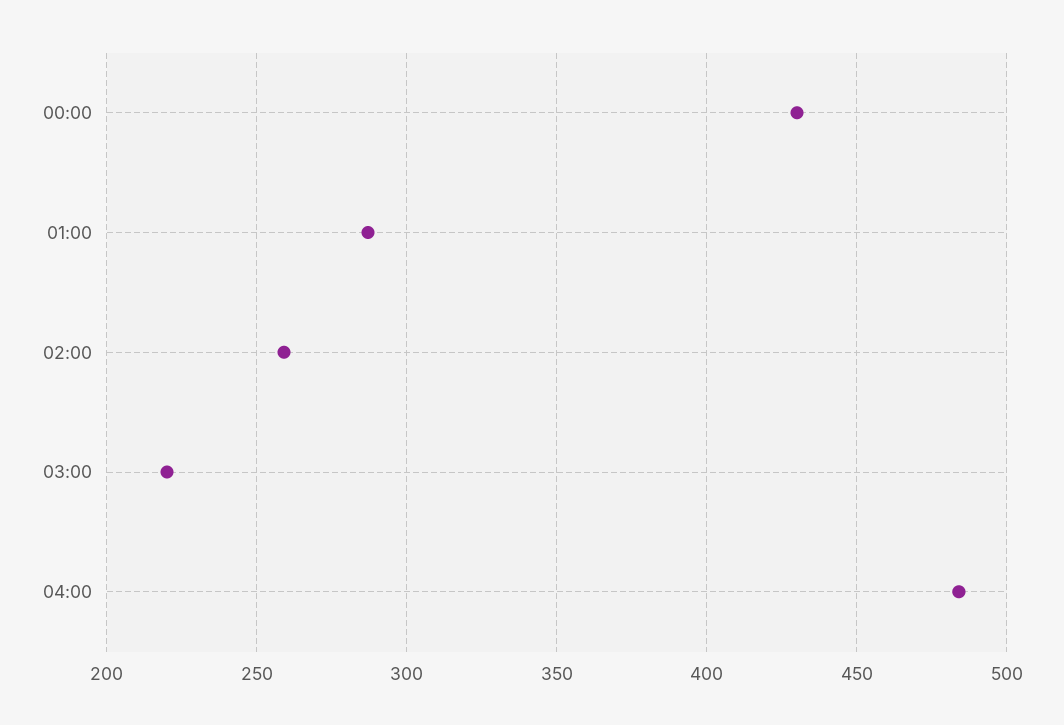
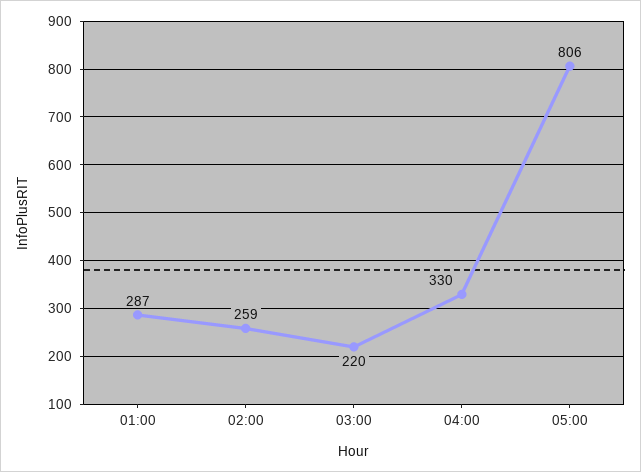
00:00: 430 -> none
04:00: 485 -> 330
05:00: none -> 806

